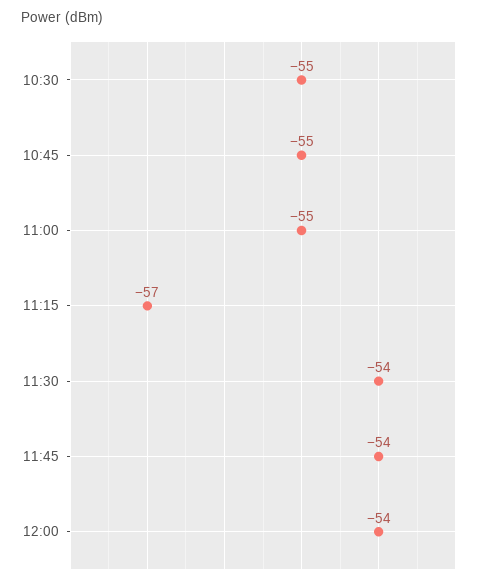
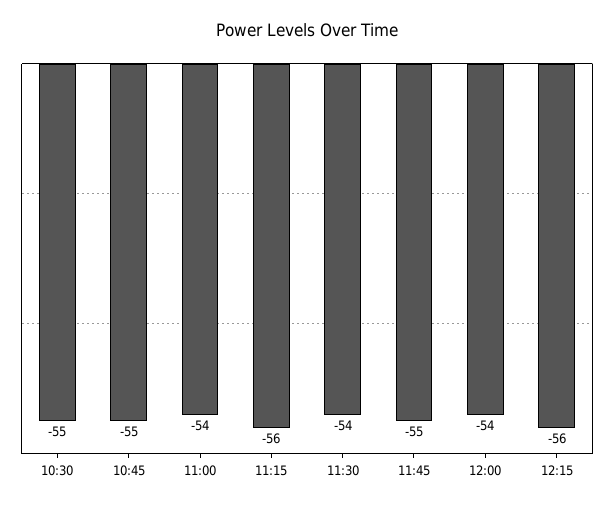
11:00: -55 -> -54
11:15: -57 -> -56
11:45: -54 -> -55
12:15: none -> -56

